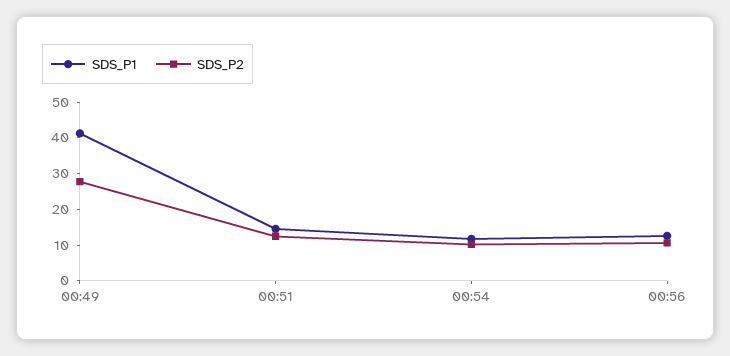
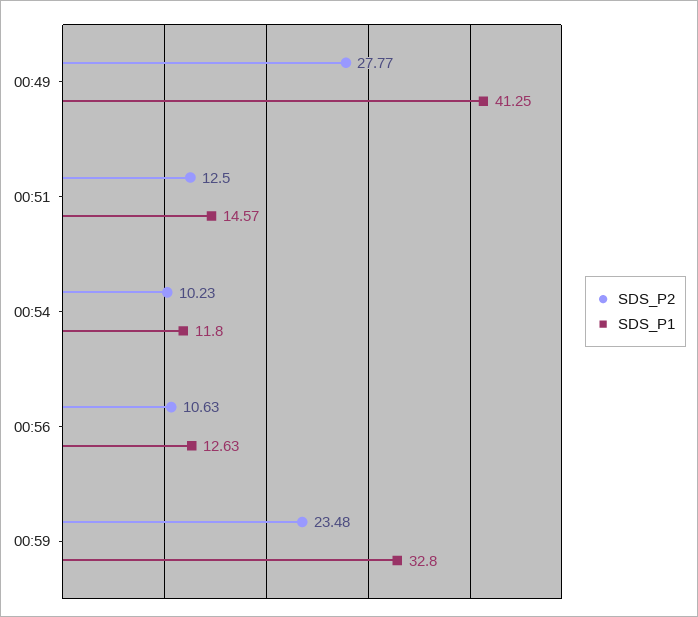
SDS_P2, 00:59: none -> 23.48
SDS_P1, 00:59: none -> 32.8

